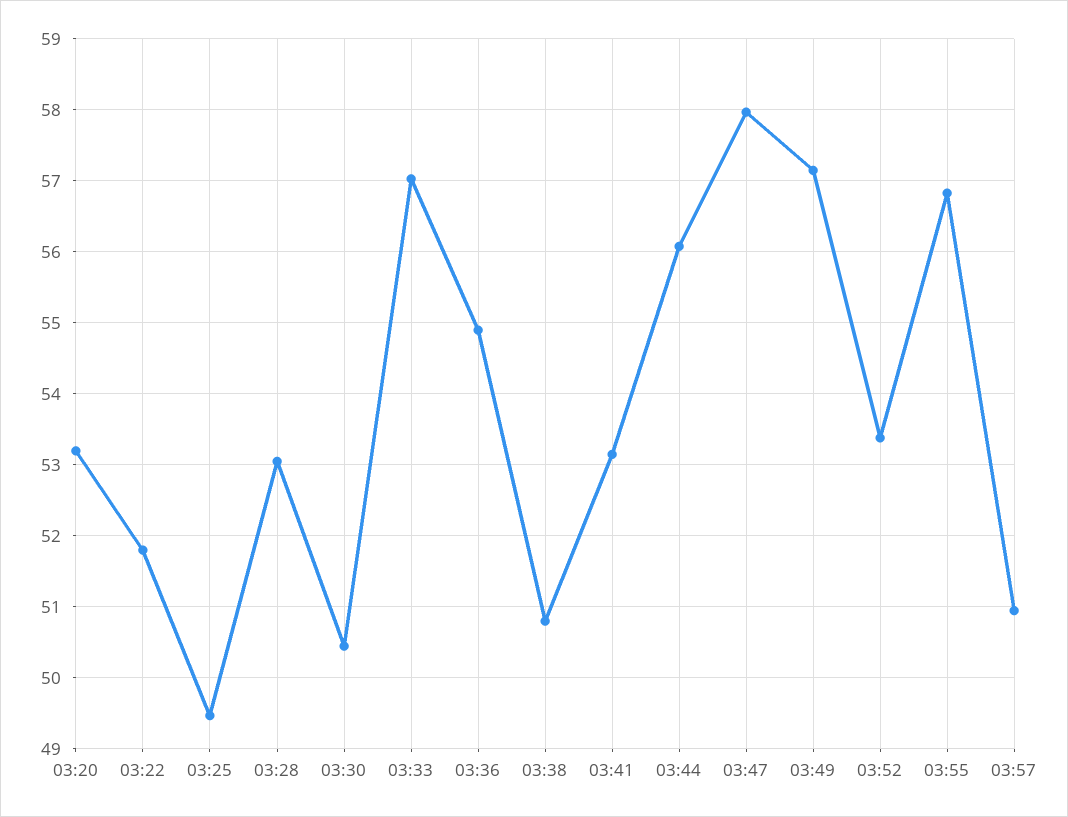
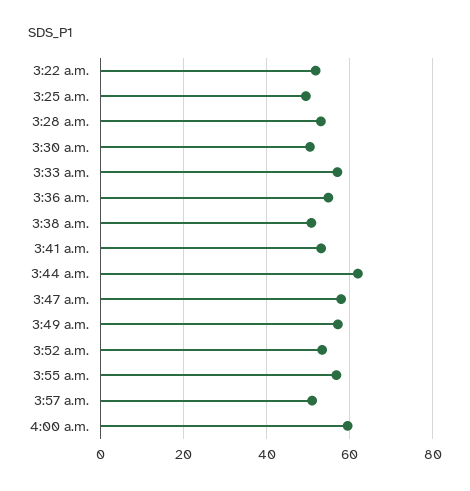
03:20: 53.2 -> none
03:44: 56.1 -> 62
4:00 a.m.: none -> 60

